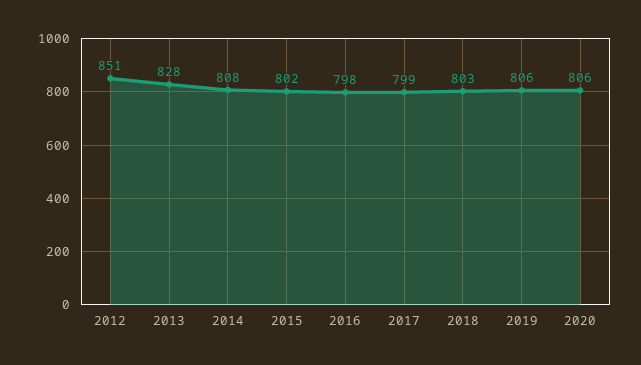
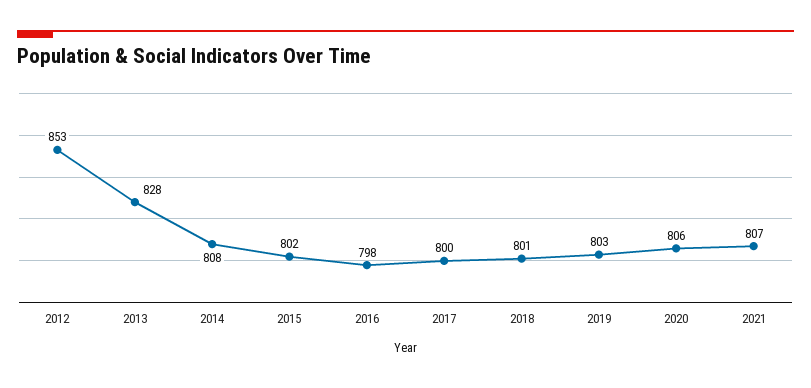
2012: 851 -> 853
2017: 799 -> 800
2018: 803 -> 801
2019: 806 -> 803
2021: none -> 807

